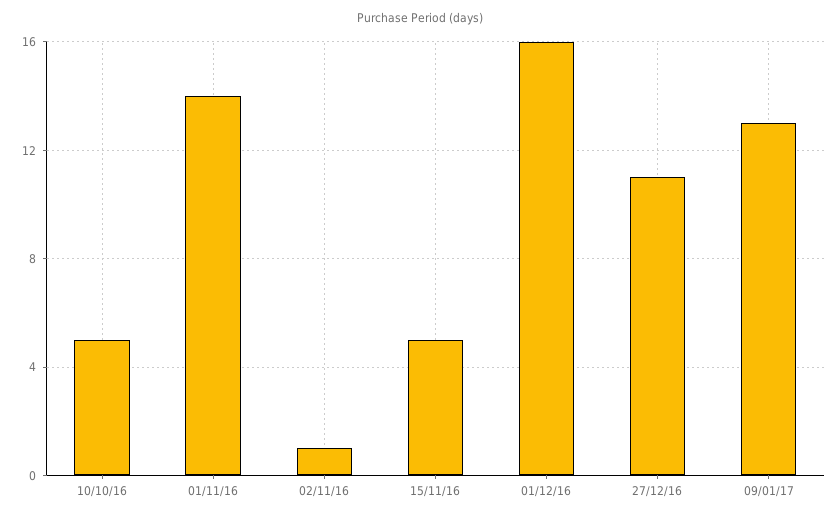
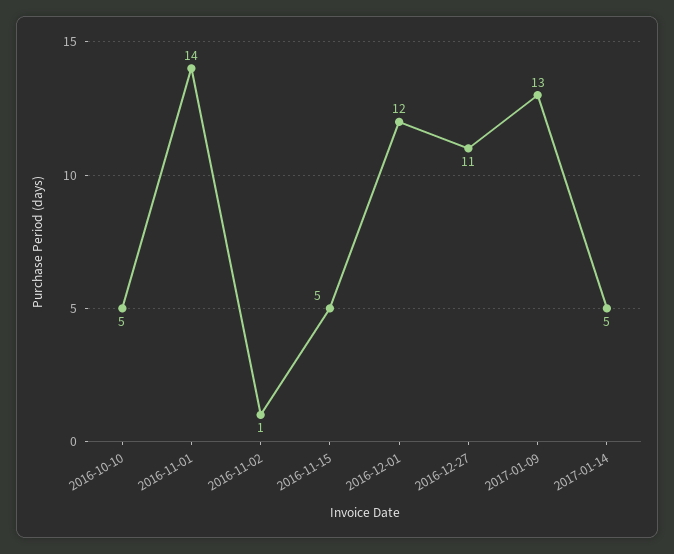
01/12/16: 16 -> 12
2017-01-14: none -> 5

